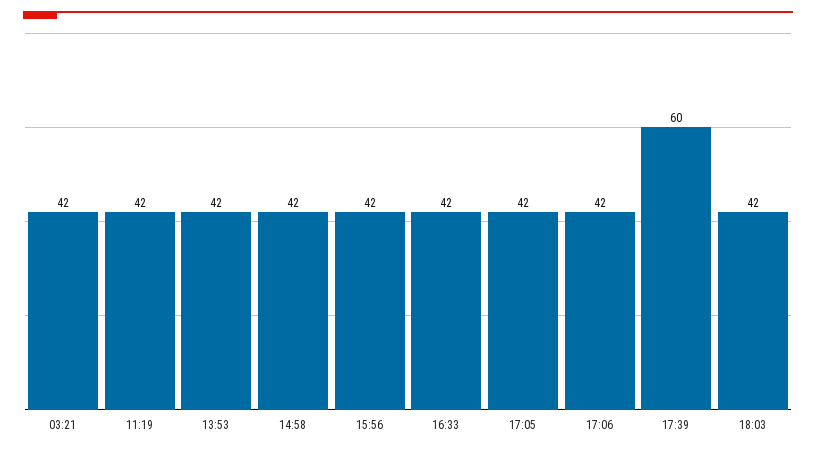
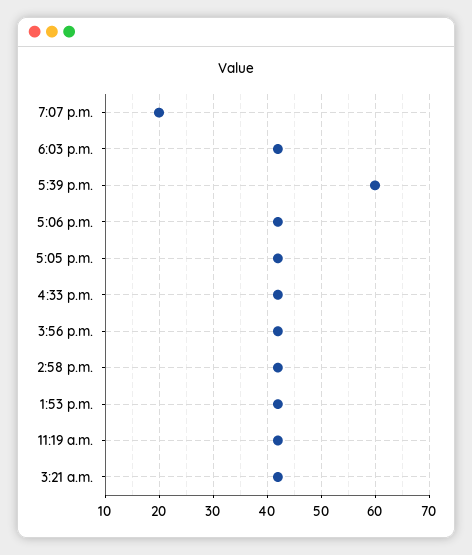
7:07 p.m.: none -> 20

